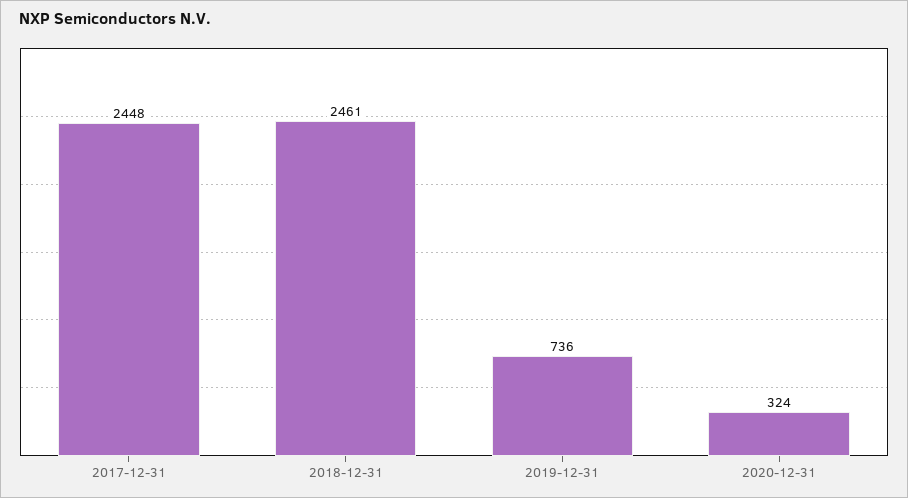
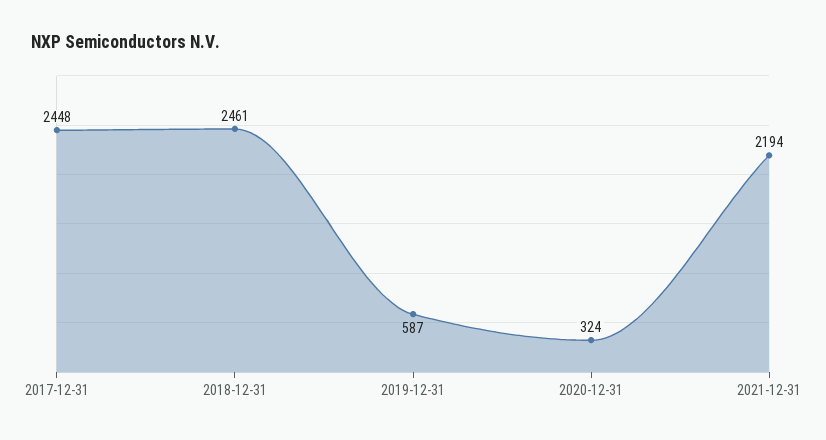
2019-12-31: 736 -> 587
2021-12-31: none -> 2194

